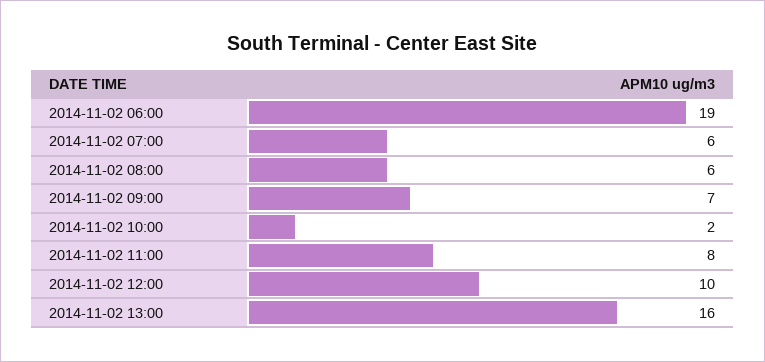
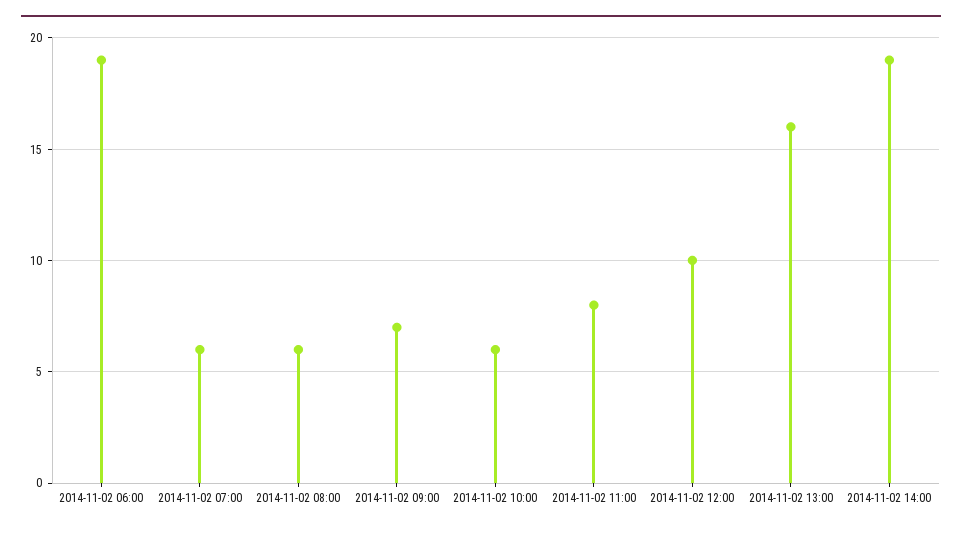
2014-11-02 10:00: 2 -> 6
2014-11-02 14:00: none -> 19

